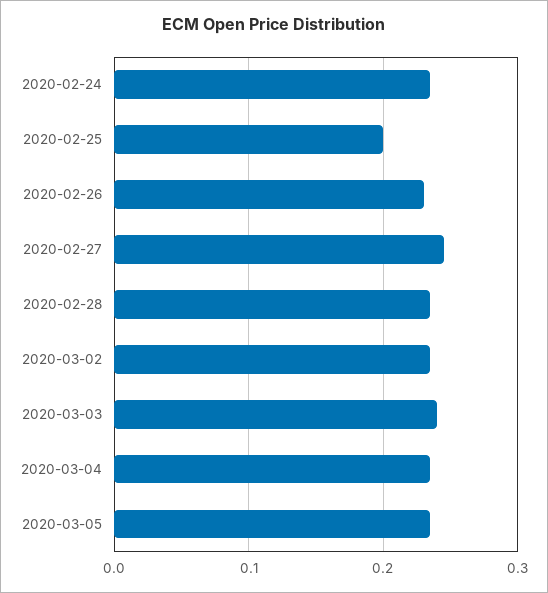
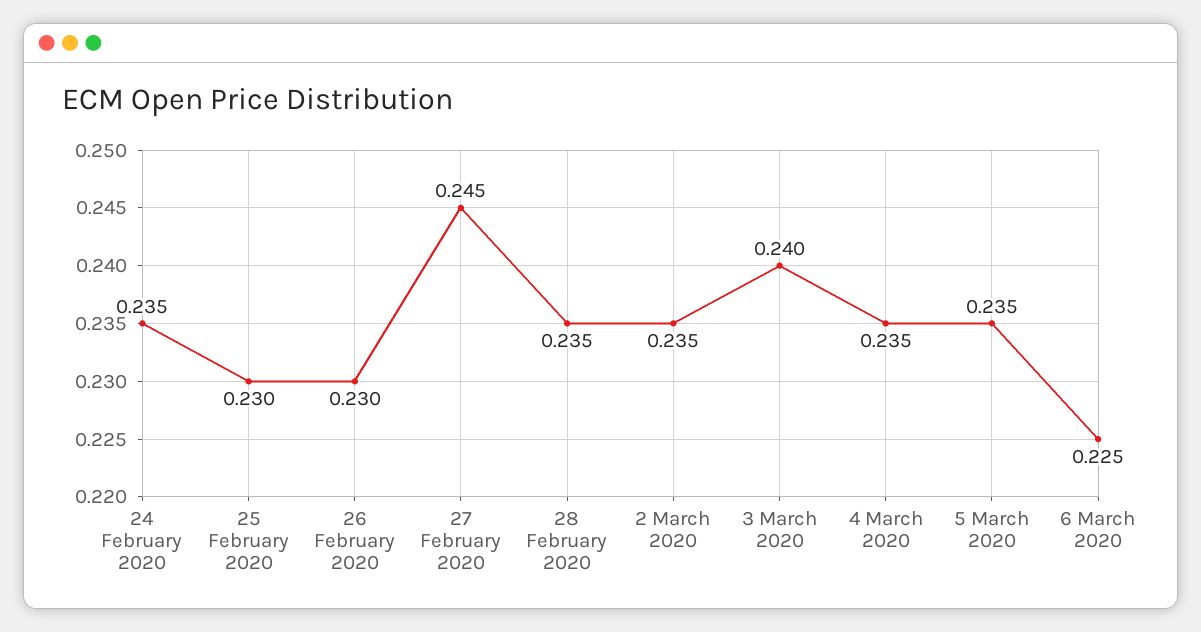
2020-02-25: 0.2 -> 0.23
6 March 2020: none -> 0.225

